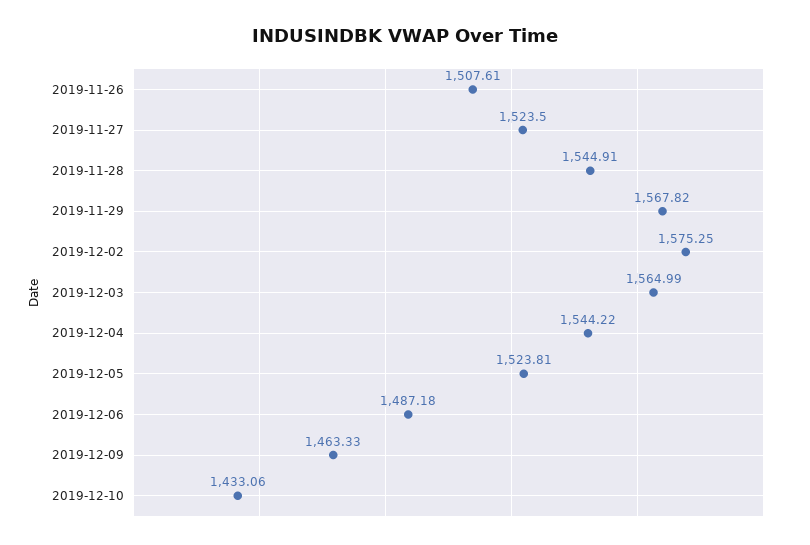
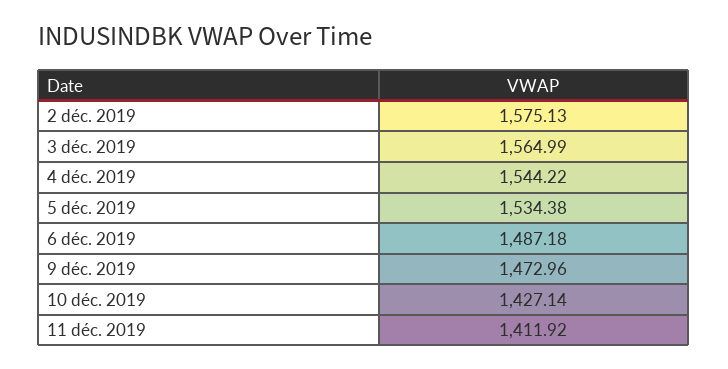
2019-11-26: 1507.61 -> none
2019-11-27: 1523.5 -> none
2019-11-28: 1544.91 -> none
2019-11-29: 1567.82 -> none
2019-12-02: 1575.25 -> 1575.13
2019-12-05: 1523.81 -> 1534.38
2019-12-09: 1463.33 -> 1472.96
2019-12-10: 1433.06 -> 1427.14
11 déc. 2019: none -> 1411.92

